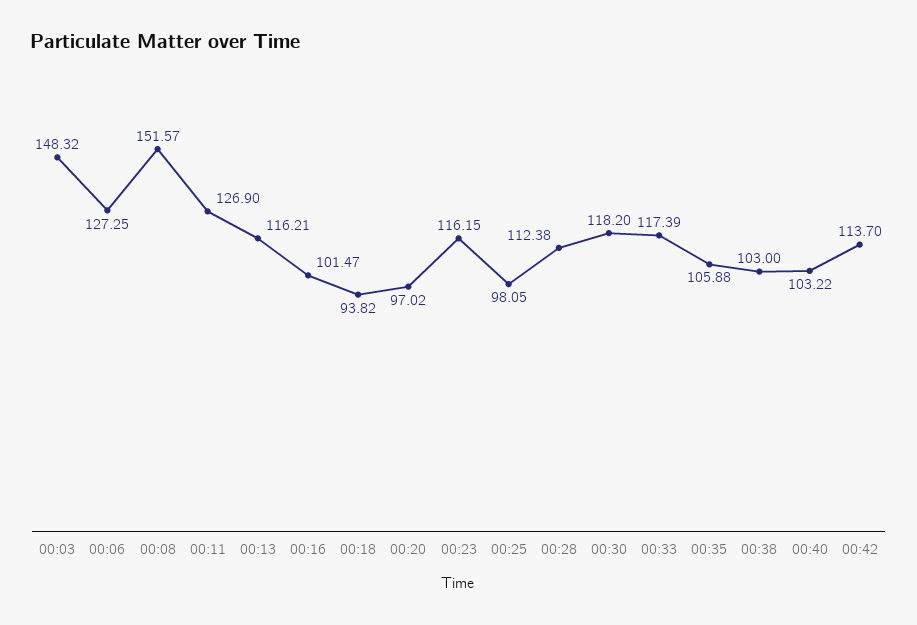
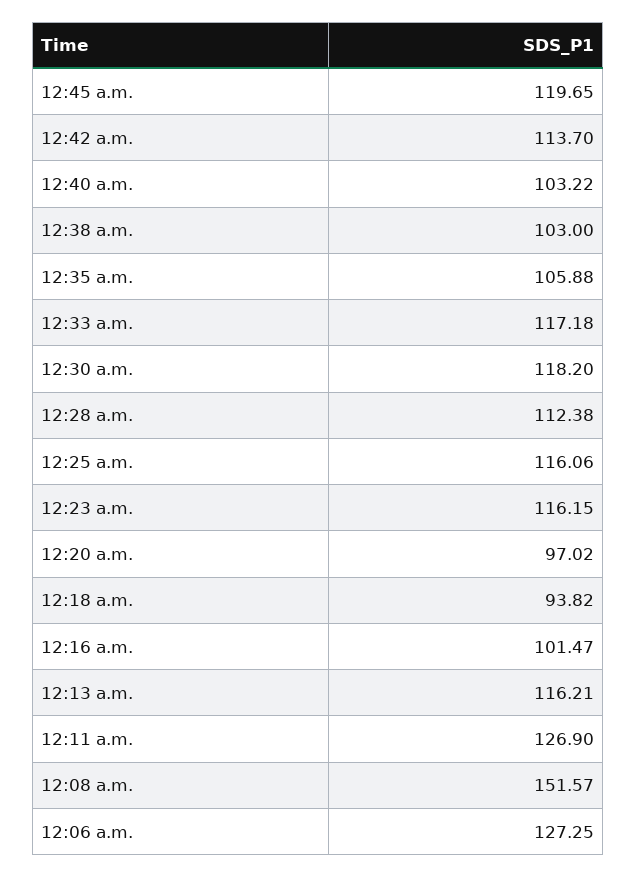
00:03: 148.32 -> none
00:25: 98.05 -> 116.06
00:33: 117.39 -> 117.18
12:45 a.m.: none -> 119.65

